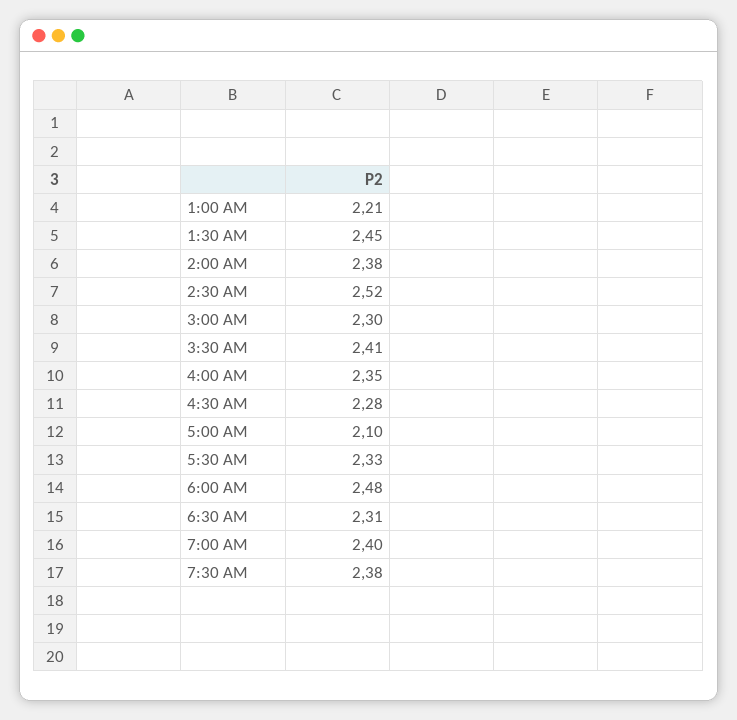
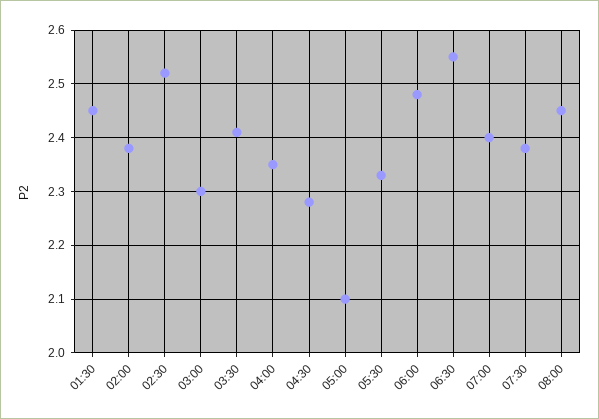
1:00 AM: 2.21 -> none
6:30 AM: 2.31 -> 2.55
08:00: none -> 2.45

